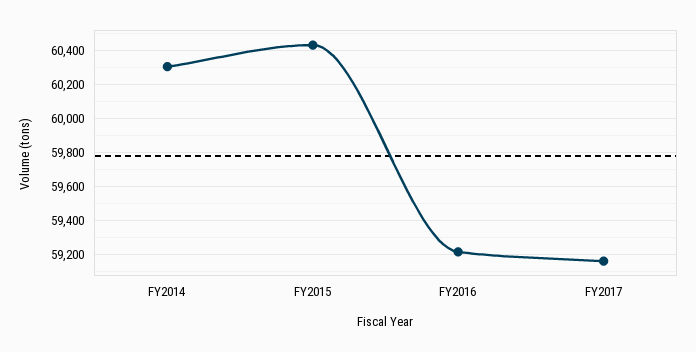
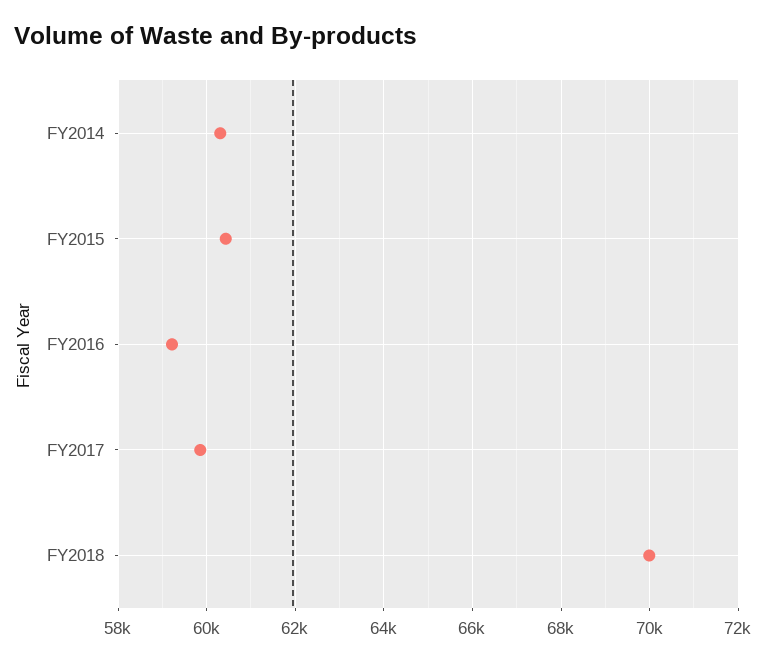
FY2017: 59150 -> 59800
FY2018: none -> 70000

